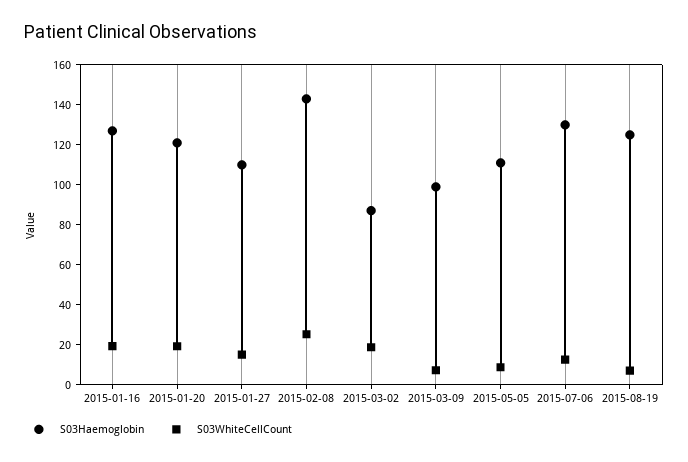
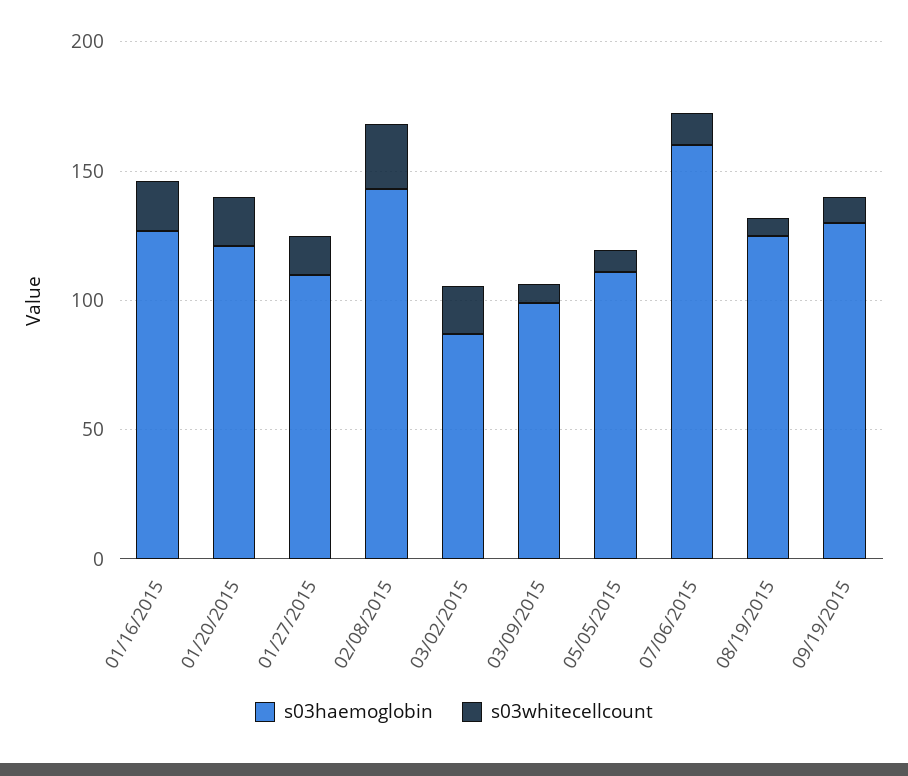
S03Haemoglobin, 2015-07-06: 130 -> 160
S03Haemoglobin, 09/19/2015: none -> 130
S03WhiteCellCount, 09/19/2015: none -> 10

